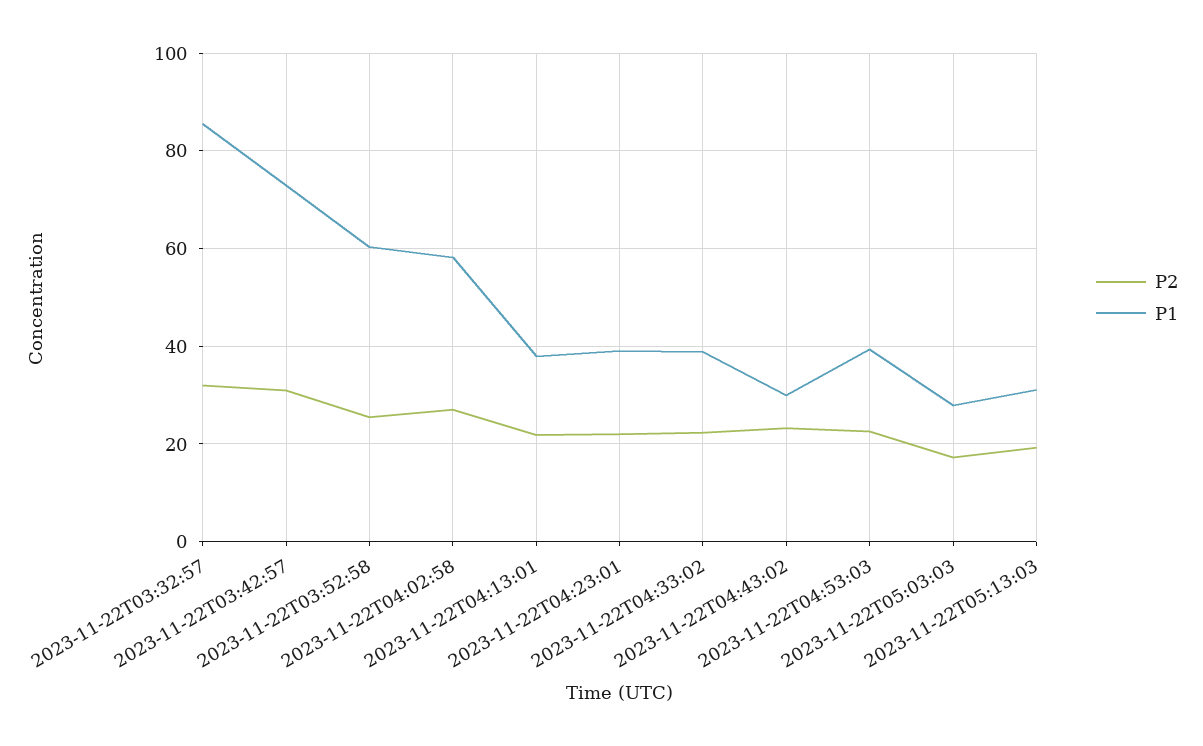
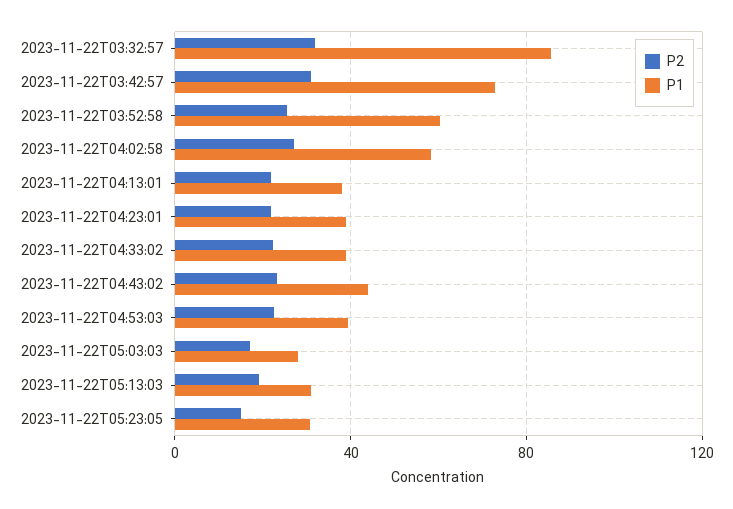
P1, 2023-11-22T04:43:02: 30 -> 45
P2, 2023-11-22T05:23:05: none -> 15
P1, 2023-11-22T05:23:05: none -> 30

